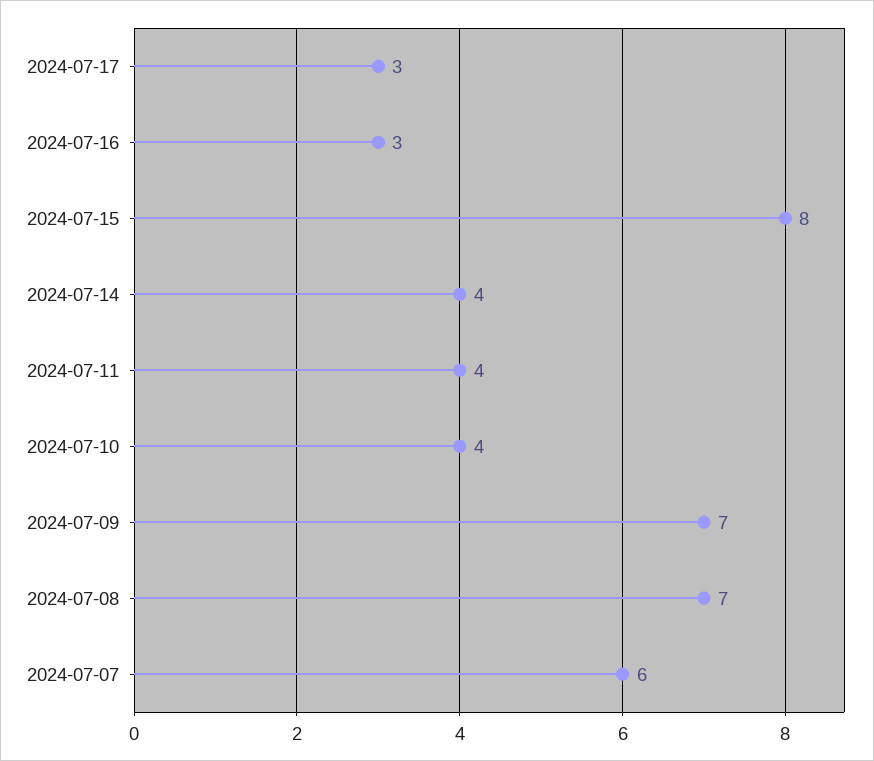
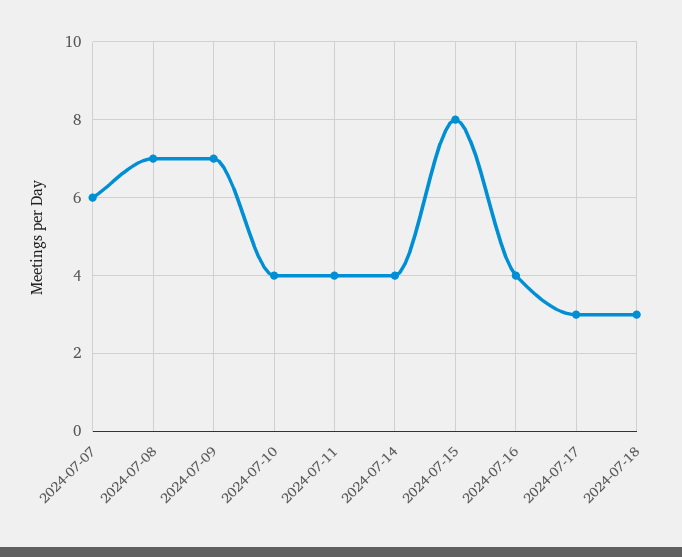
2024-07-16: 3 -> 4
2024-07-18: none -> 3

